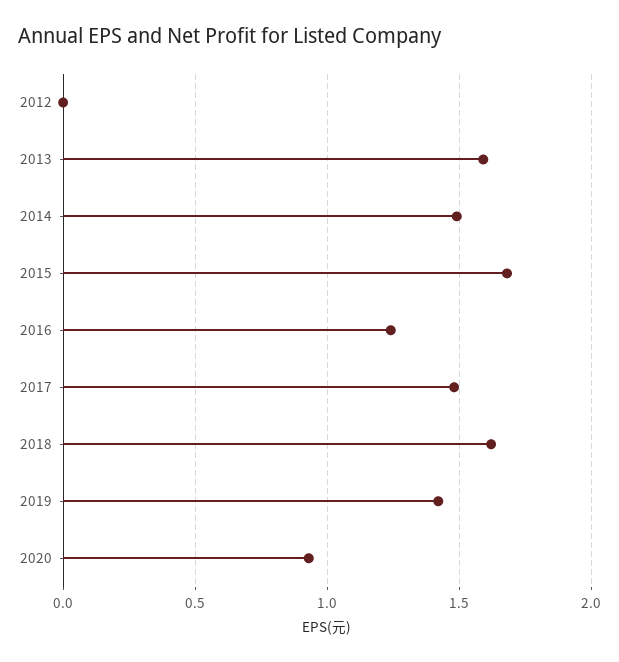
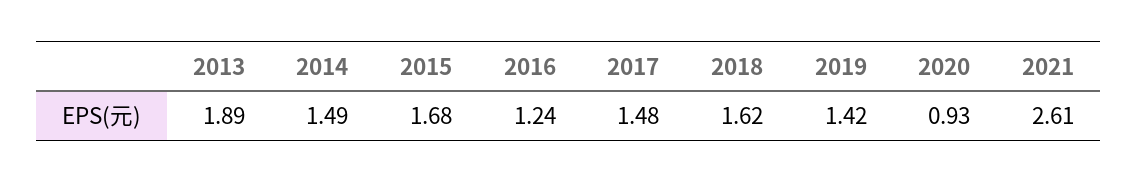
2012: 0 -> none
2013: 1.6 -> 1.89
2021: none -> 2.61

